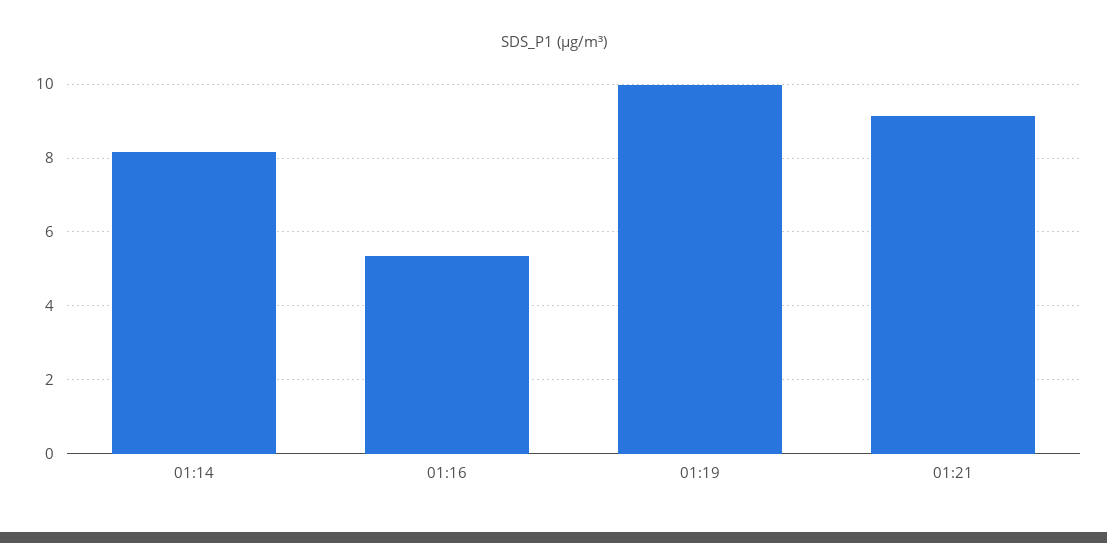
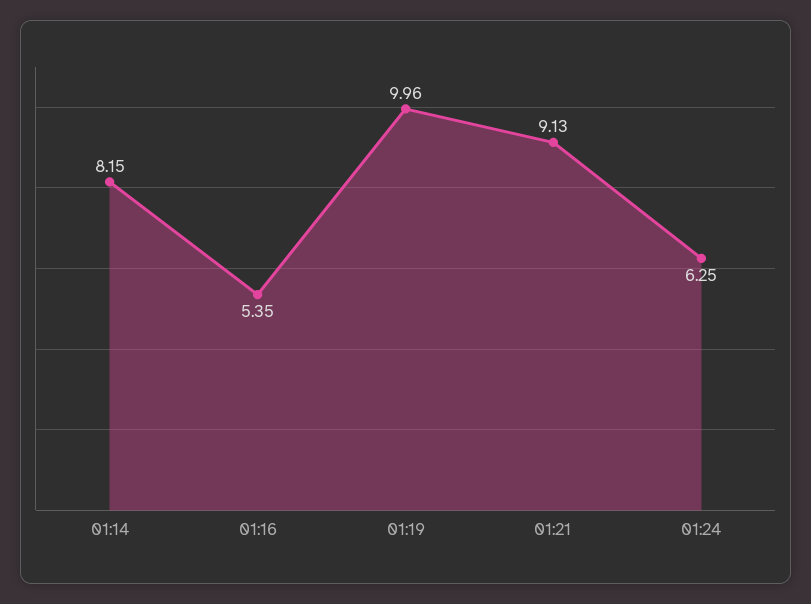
01:24: none -> 6.25

